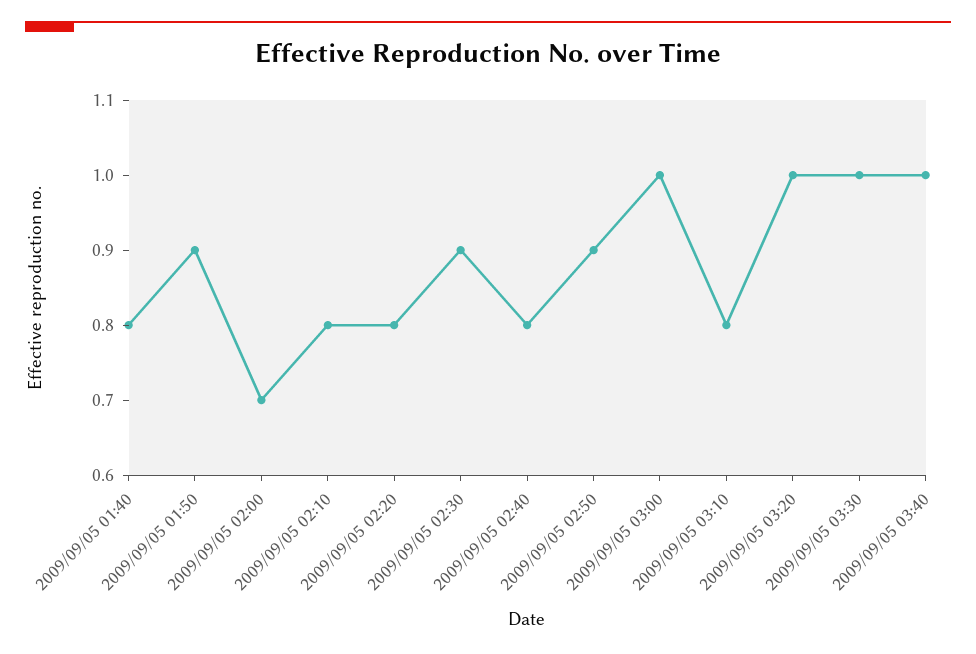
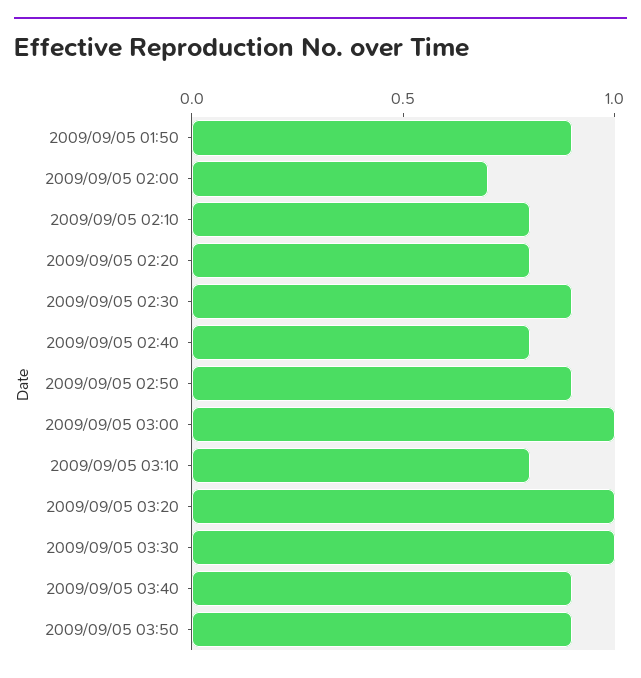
2009/09/05 01:40: 0.8 -> none
2009/09/05 03:40: 1 -> 0.9
2009/09/05 03:50: none -> 0.9

